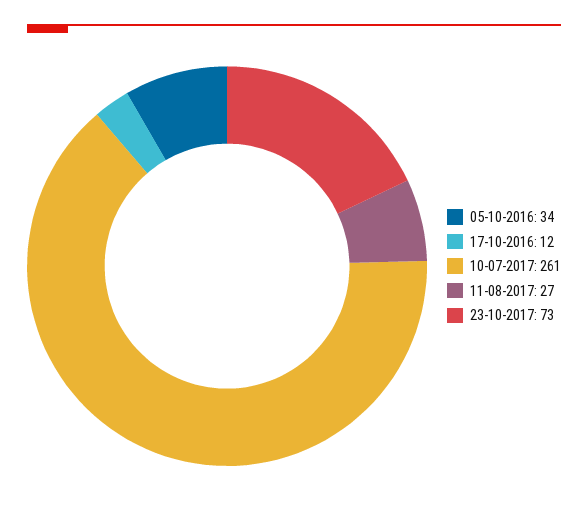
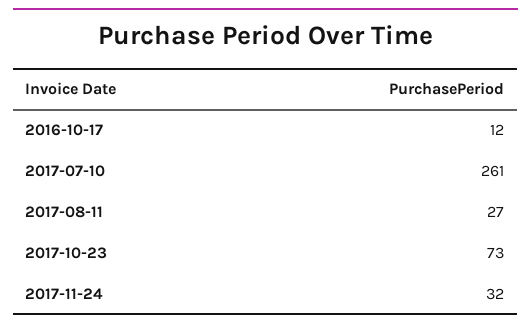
05-10-2016: 34 -> none
2017-11-24: none -> 32

